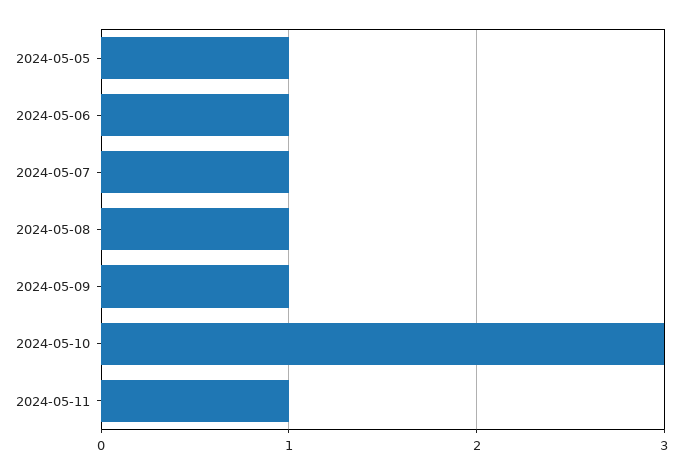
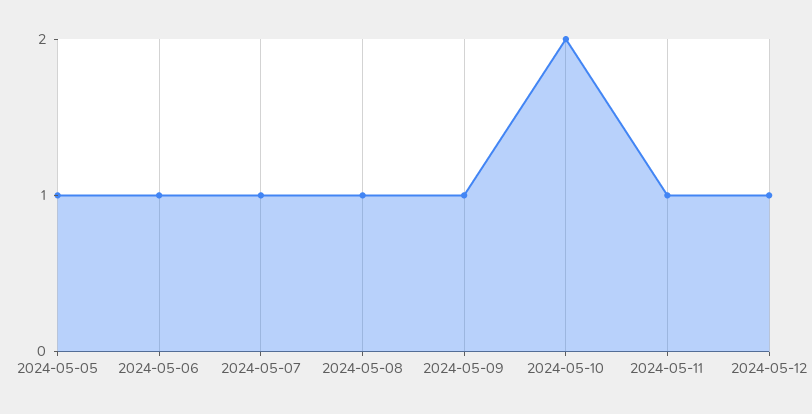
2024-05-10: 3 -> 2
2024-05-12: none -> 1

